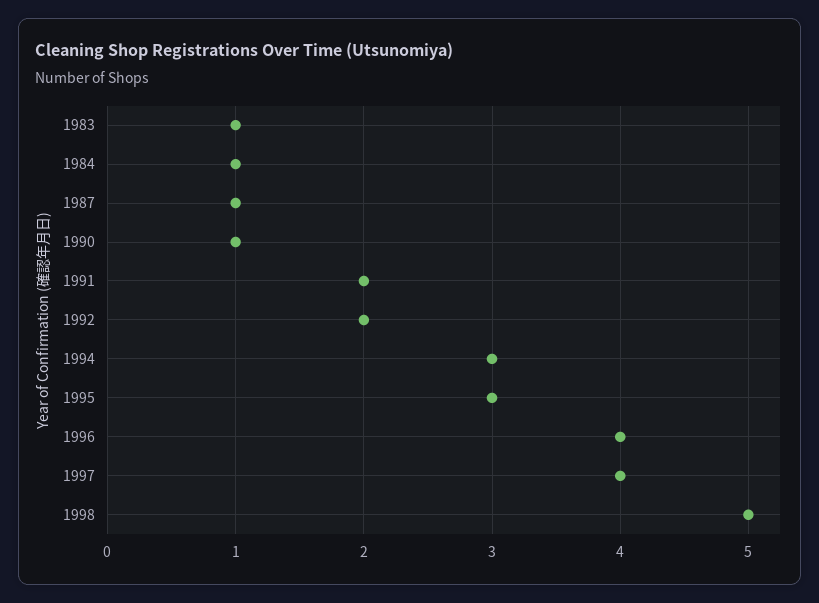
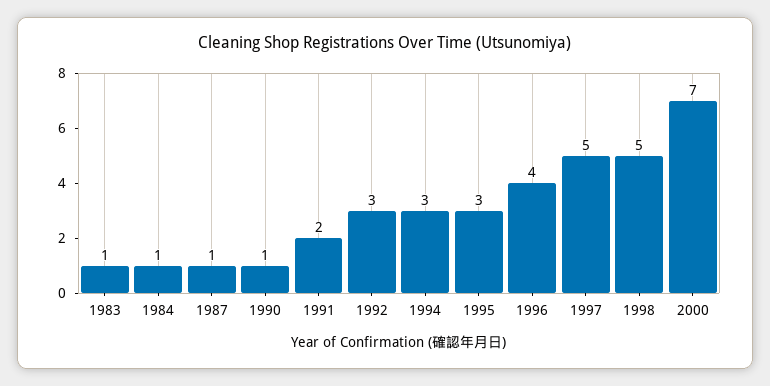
1992: 2 -> 3
1997: 4 -> 5
2000: none -> 7

